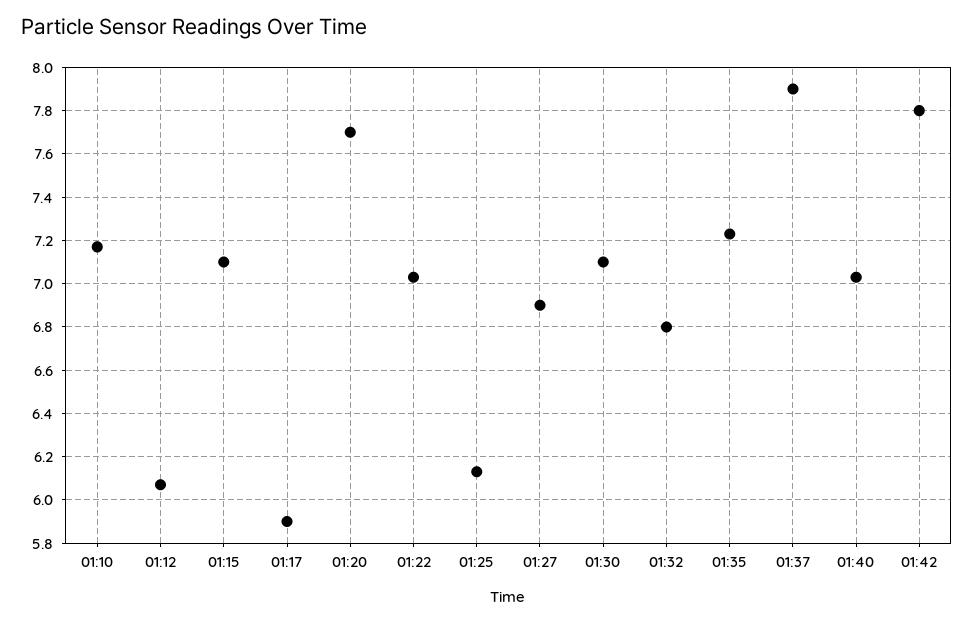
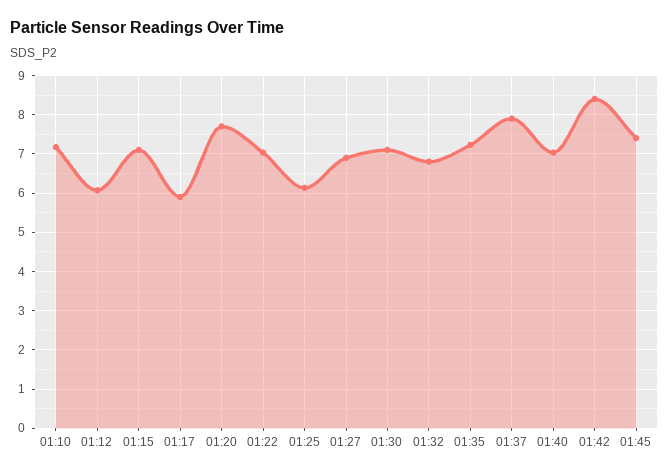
01:42: 7.8 -> 8.4
01:45: none -> 7.4

